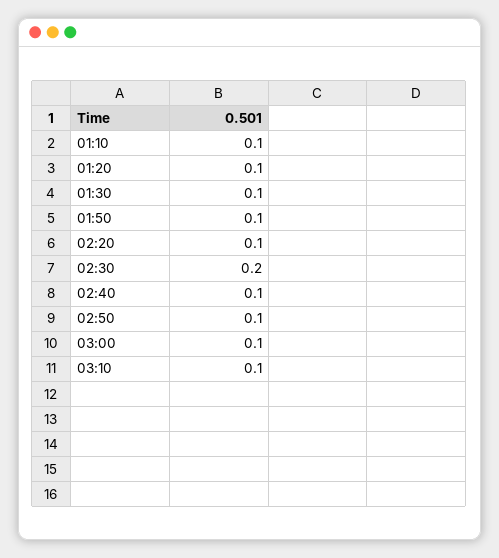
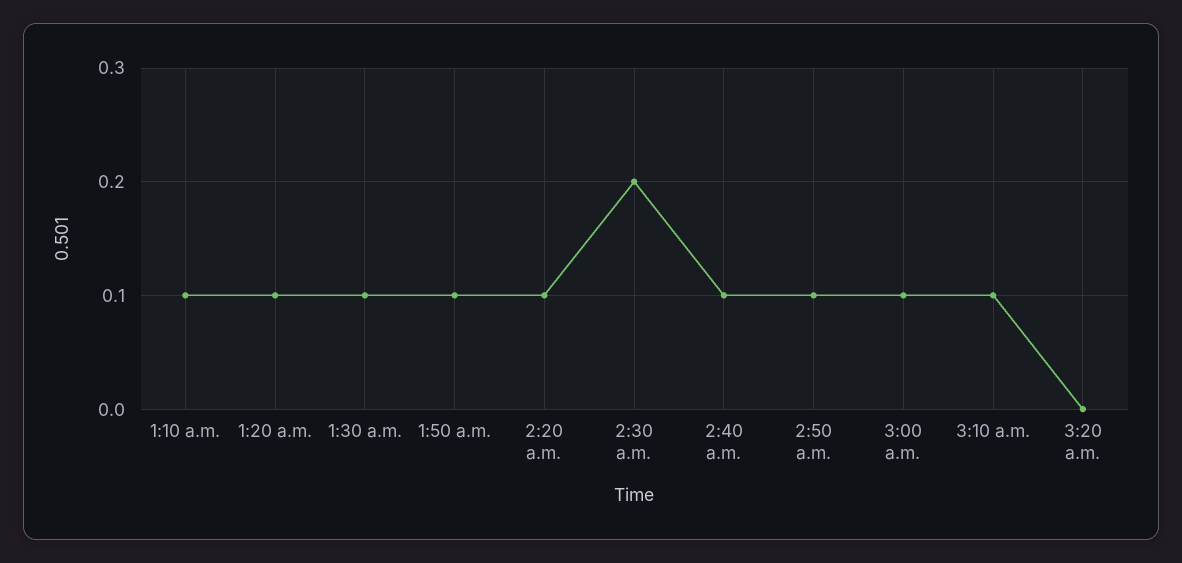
3:20 a.m.: none -> 0

